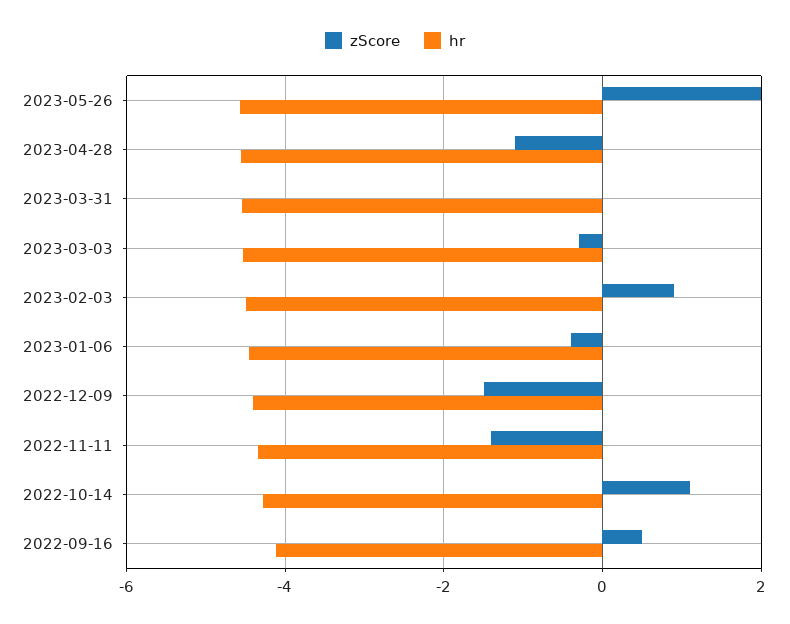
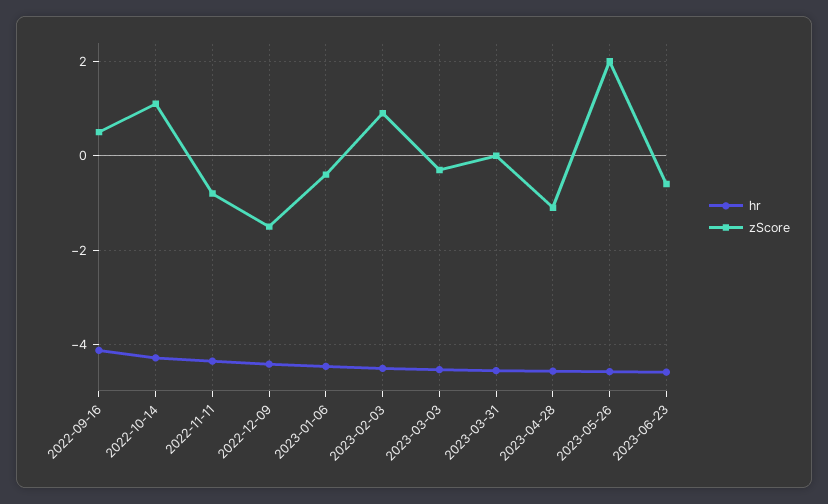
zScore, 2022-11-11: -1.4 -> -0.8
hr, 2023-06-23: none -> -4.6
zScore, 2023-06-23: none -> -0.6

